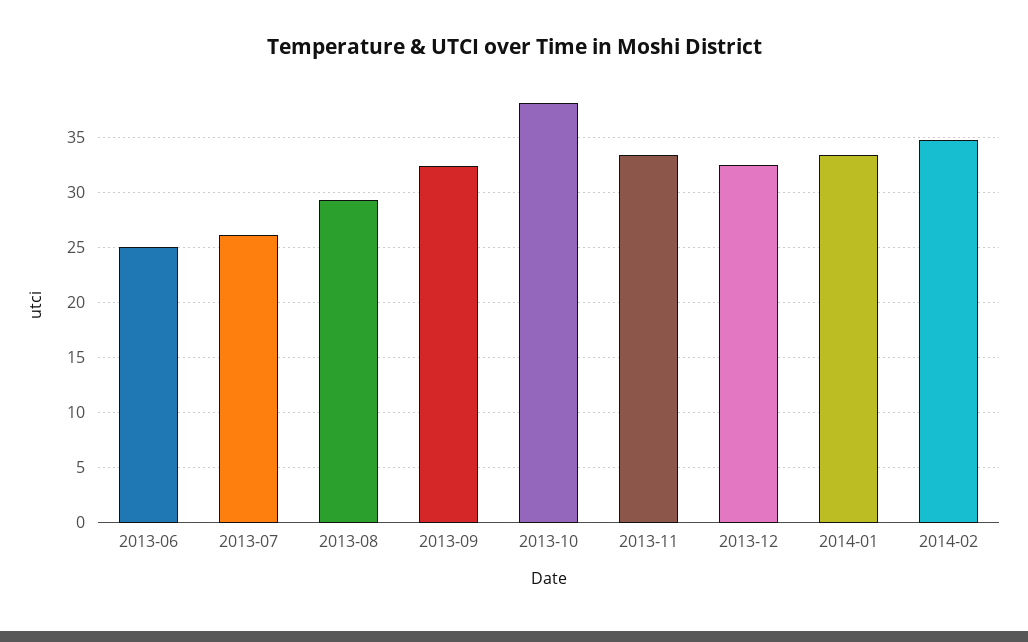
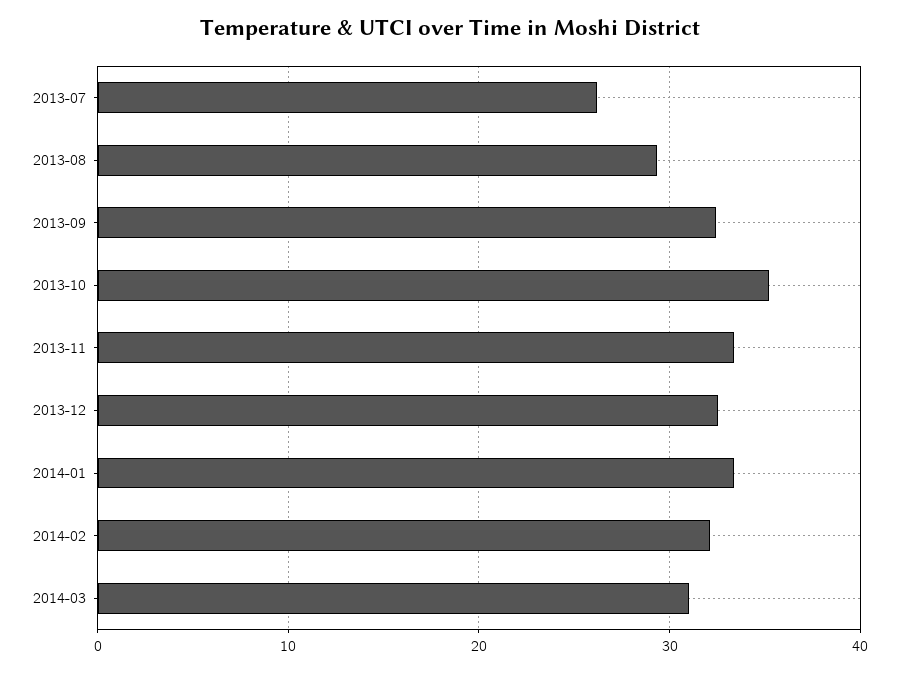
2013-06: 25 -> none
2013-10: 38 -> 35
2014-02: 35 -> 32
2014-03: none -> 31

